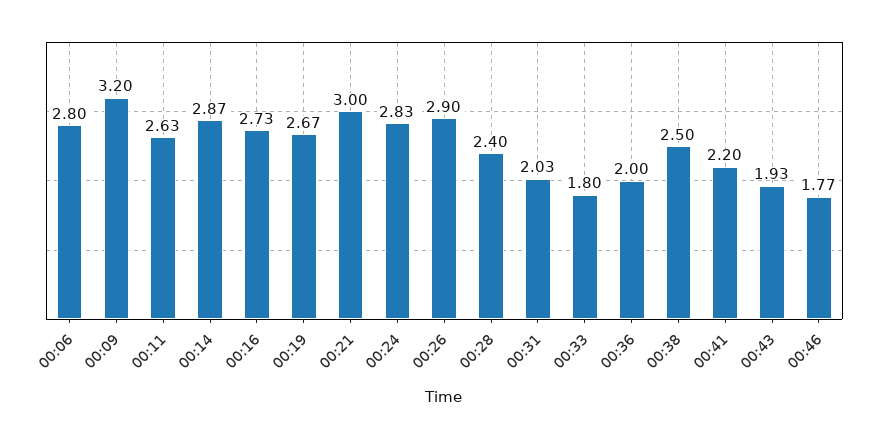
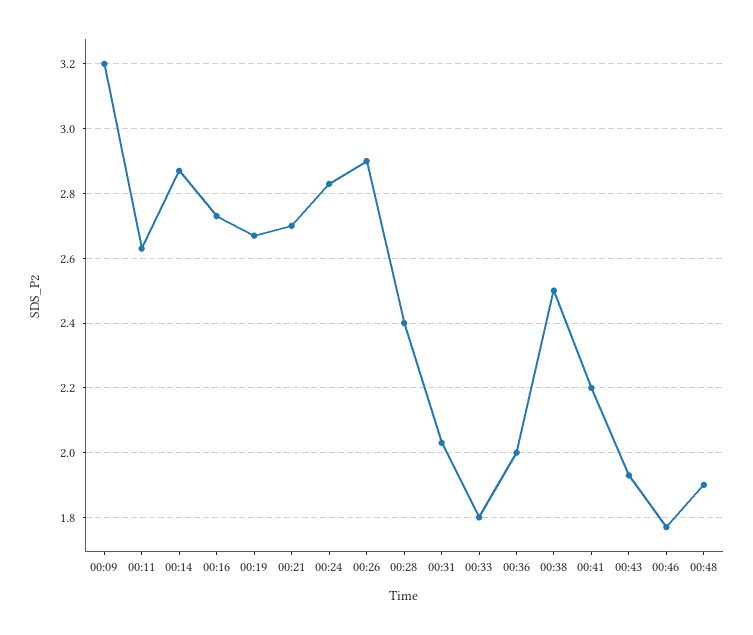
00:06: 2.8 -> none
00:21: 3 -> 2.7
00:48: none -> 1.9

